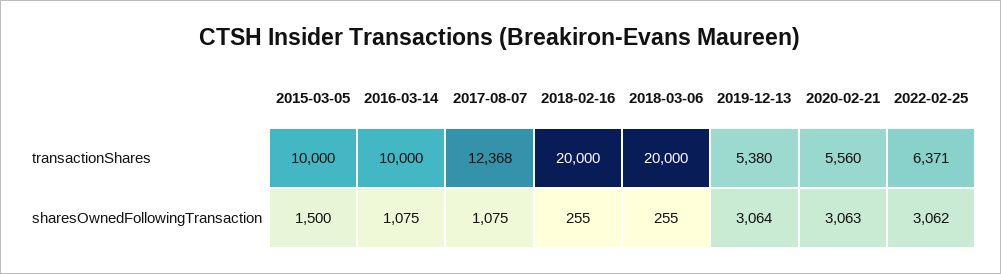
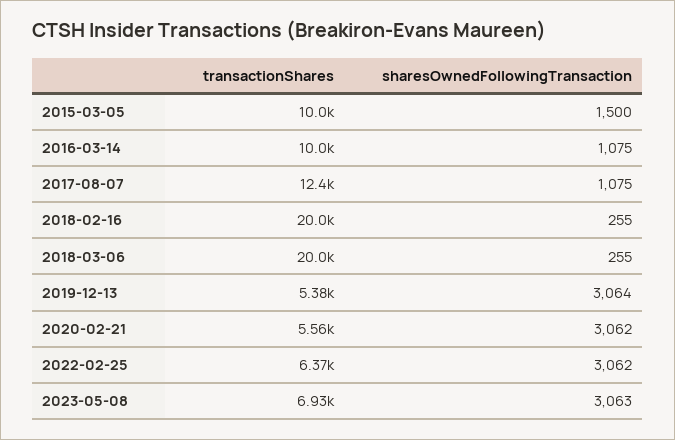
2020-02-21, sharesOwnedFollowingTransaction: 3063 -> 3062
2023-05-08, transactionShares: none -> 6930
2023-05-08, sharesOwnedFollowingTransaction: none -> 3063

